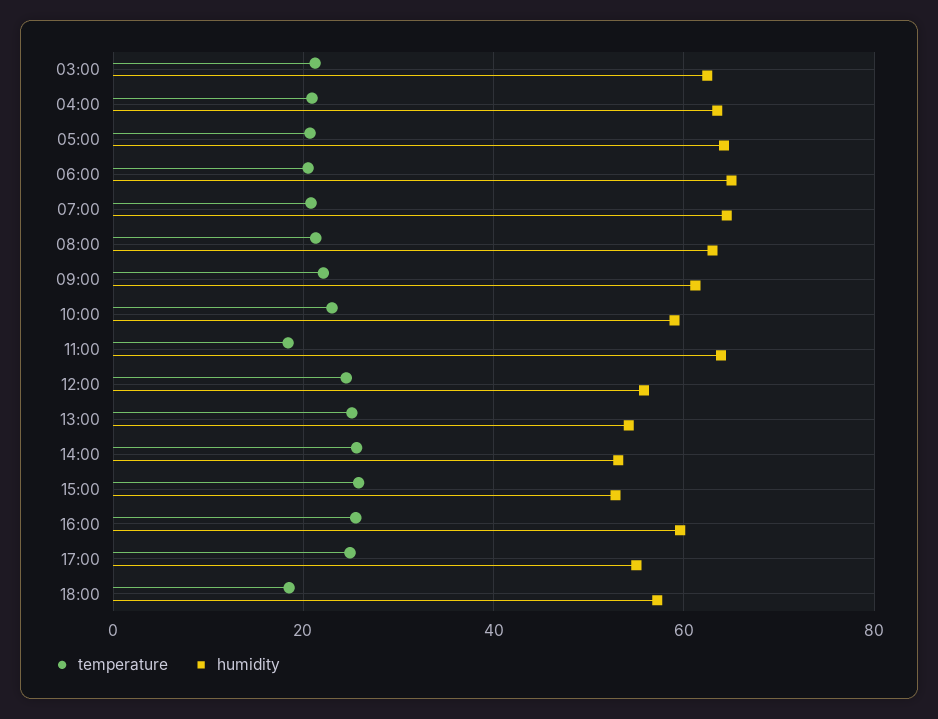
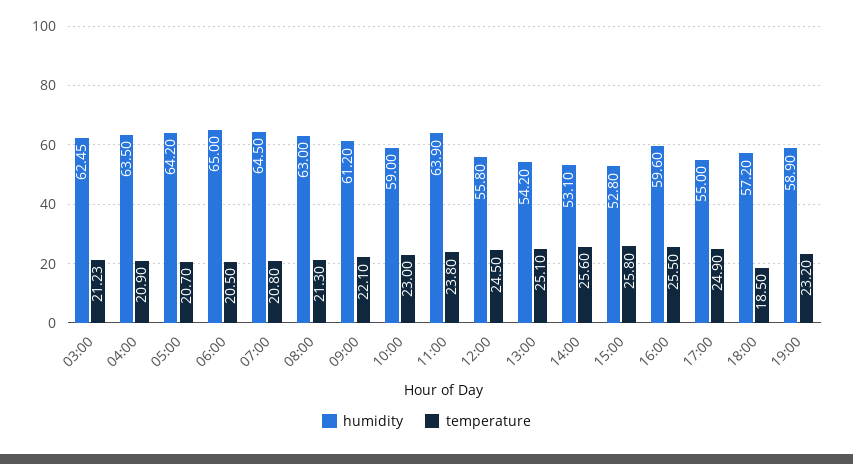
temperature, 11:00: 18 -> 23.8
humidity, 19:00: none -> 58.9
temperature, 19:00: none -> 23.2

